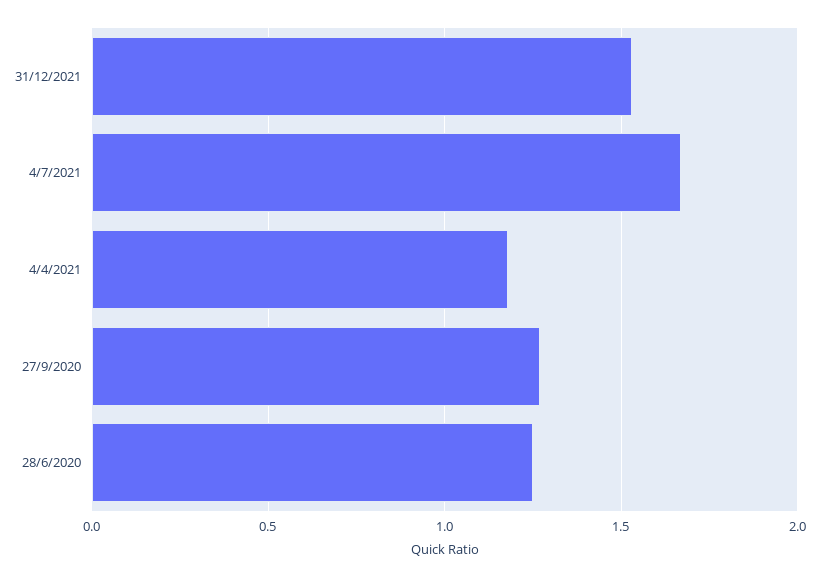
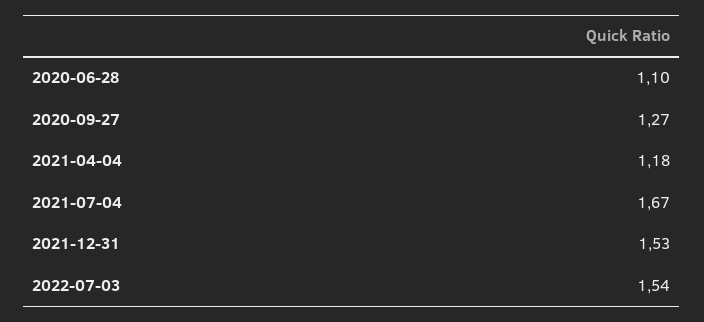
28/6/2020: 1.25 -> 1.1
2022-07-03: none -> 1.54

